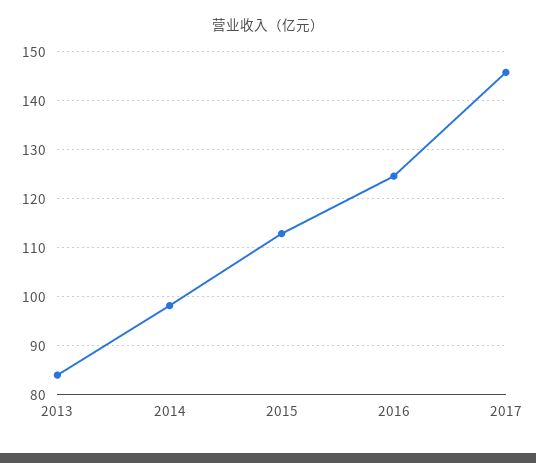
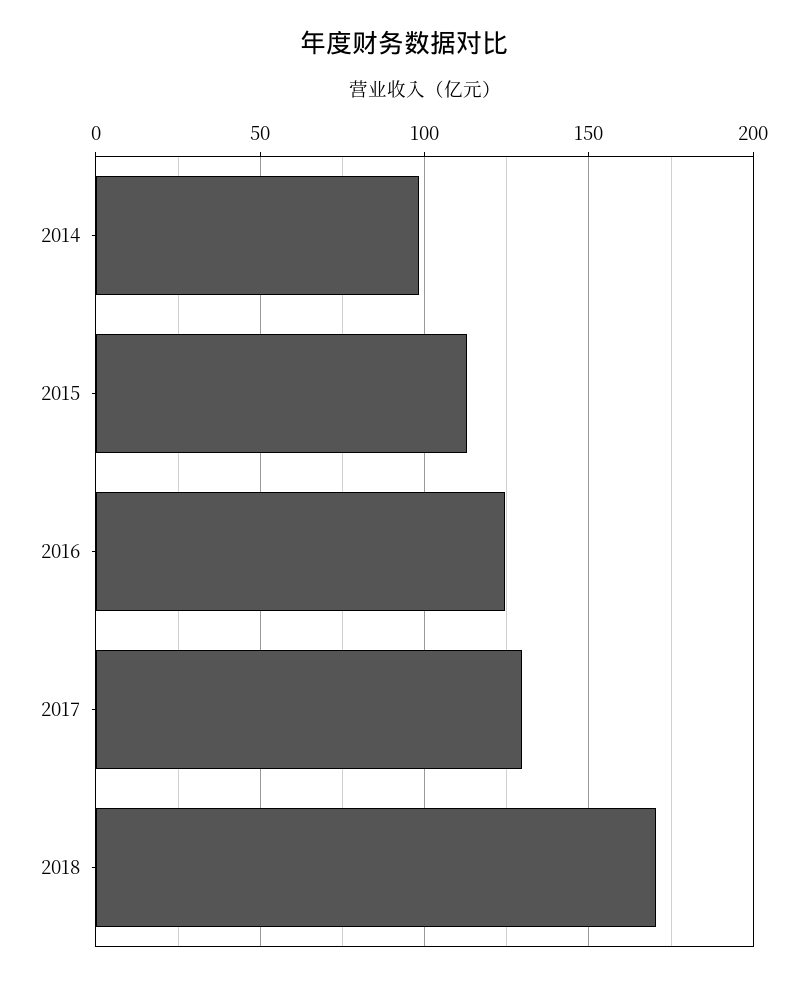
2013: 84 -> none
2017: 146 -> 130
2018: none -> 170

